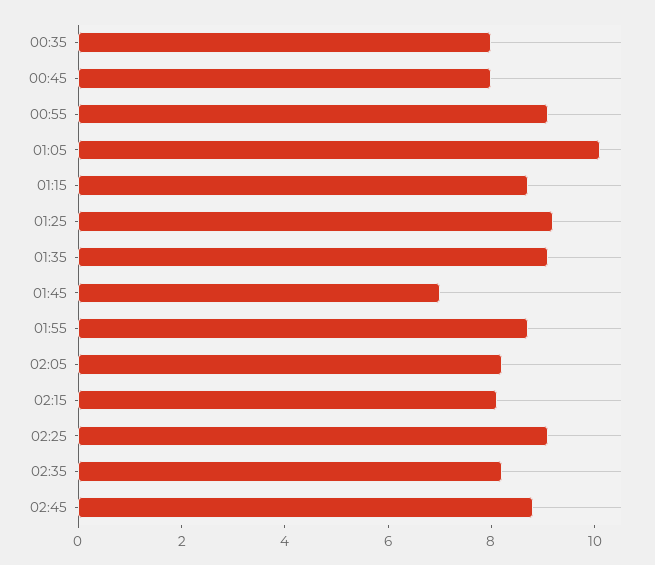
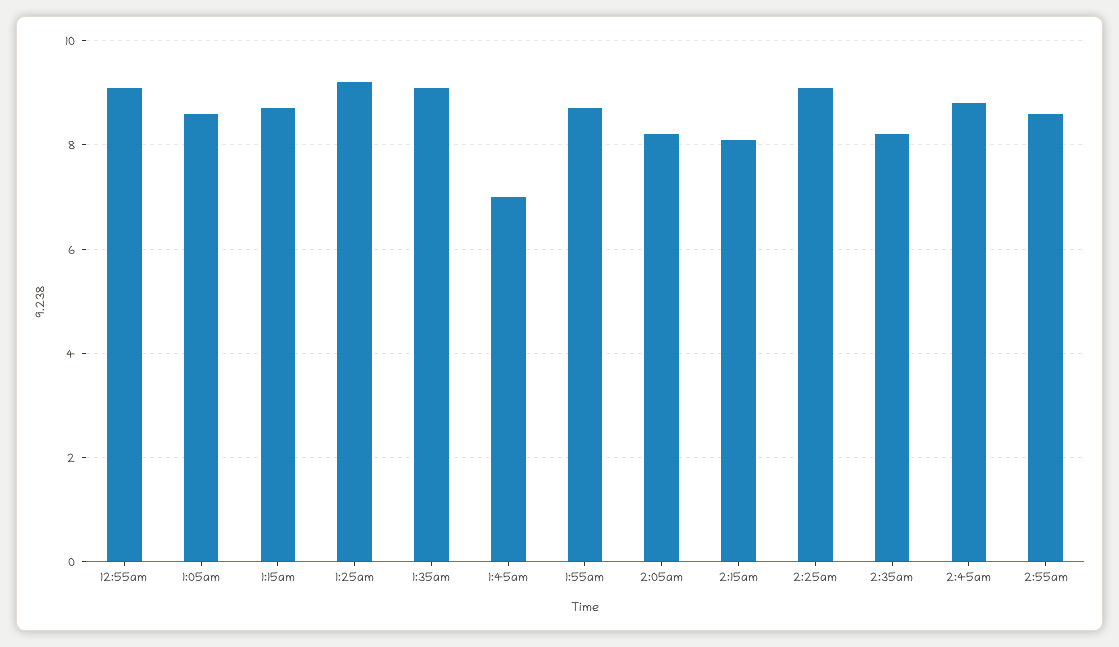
00:35: 8 -> none
00:45: 8 -> none
01:05: 10 -> 8.5
2:55am: none -> 8.5

